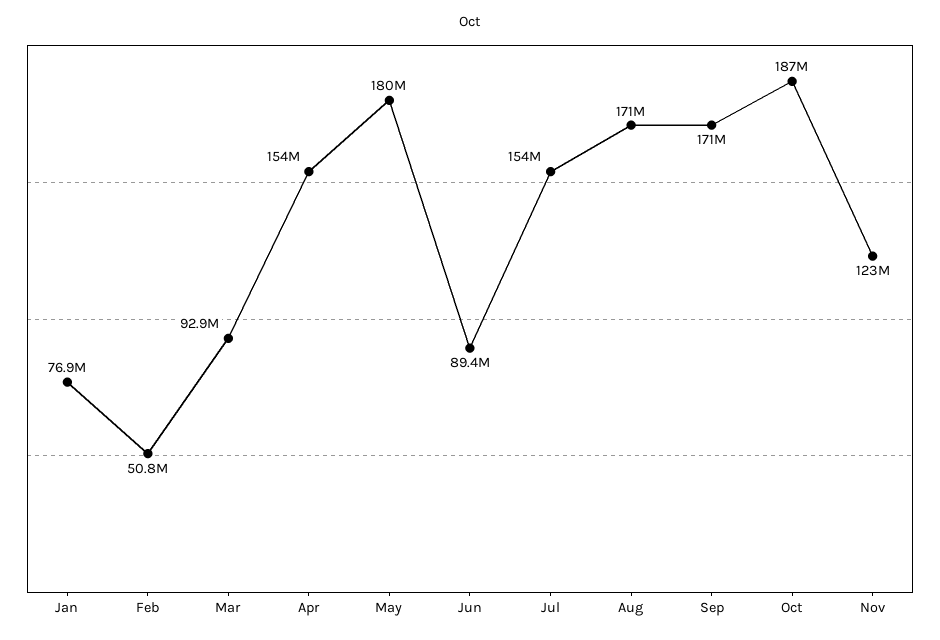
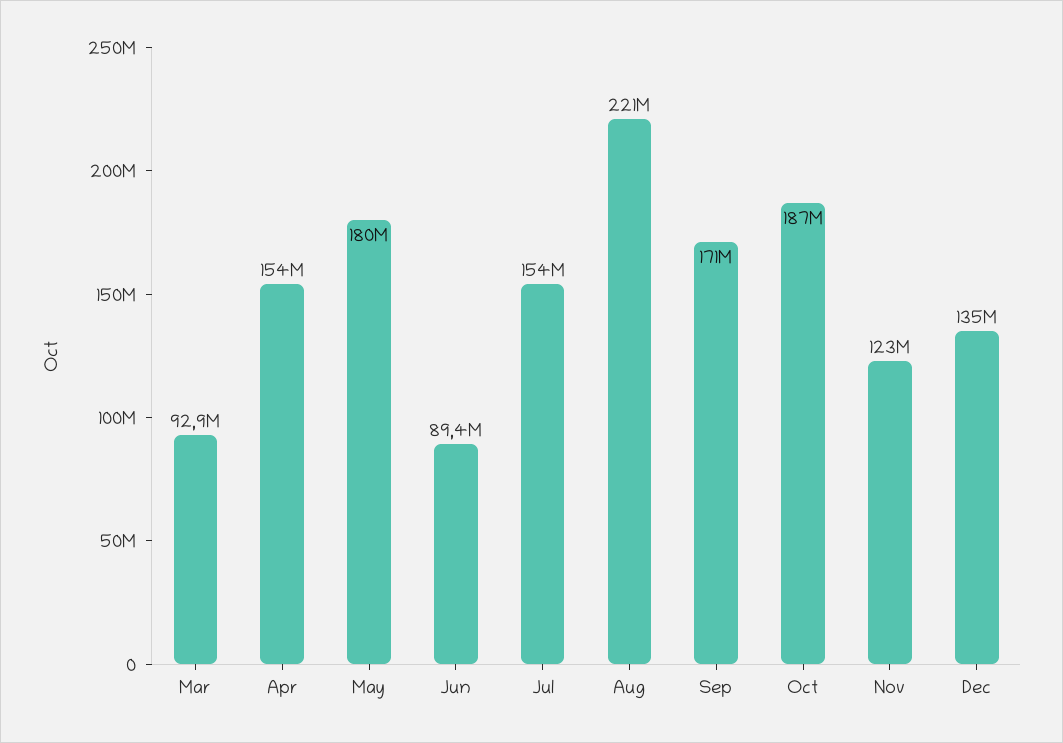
Jan: 76900000 -> none
Feb: 50800000 -> none
Aug: 171000000 -> 221000000
Dec: none -> 135000000

